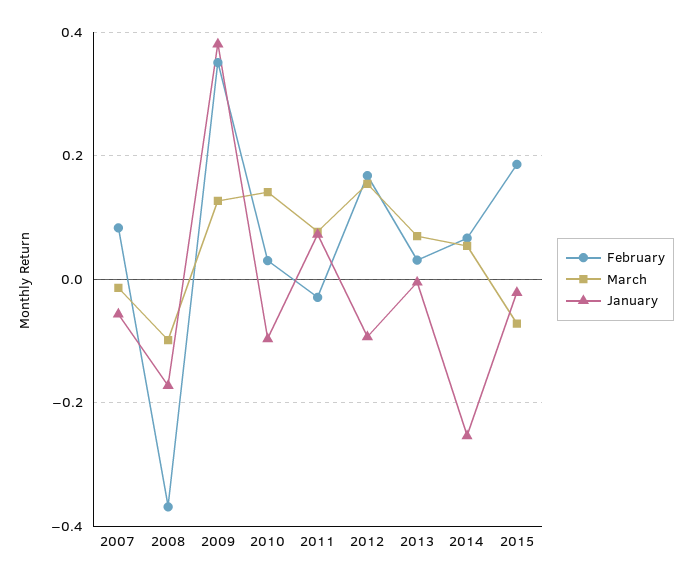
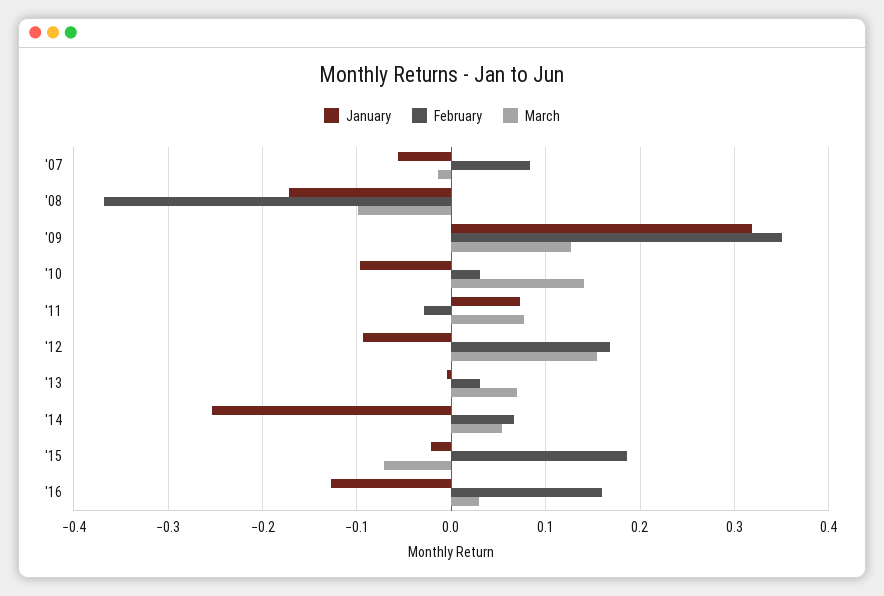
January, 2009: 0.38 -> 0.32
January, '16: none -> -0.13
February, '16: none -> 0.16
March, '16: none -> 0.03

